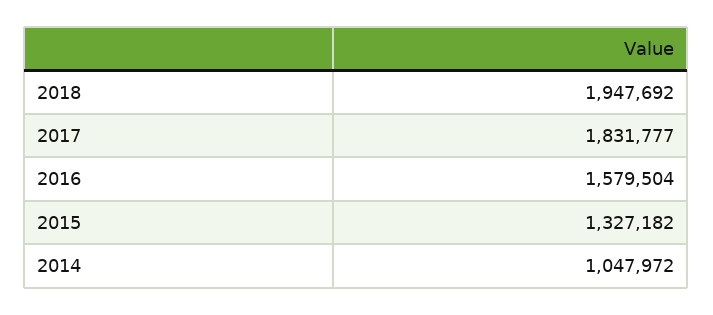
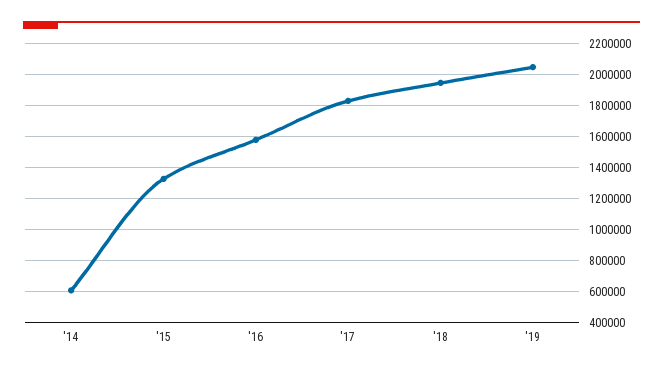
2014: 1047972 -> 600000
'19: none -> 2050000

